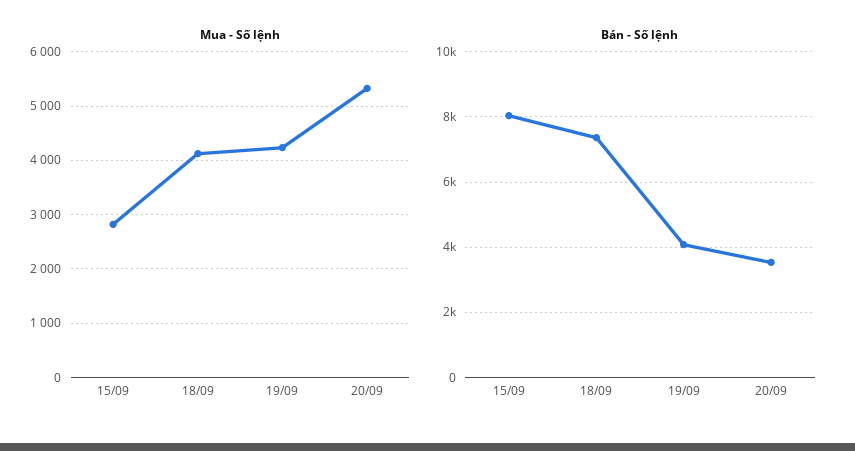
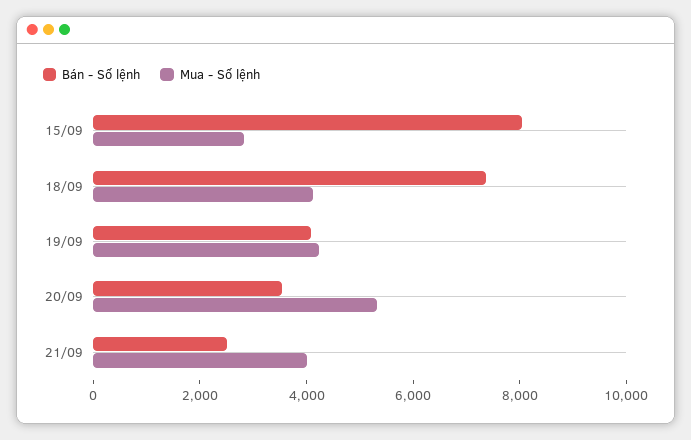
Bán - Số lệnh, 21/09: none -> 2500
Mua - Số lệnh, 21/09: none -> 4000

